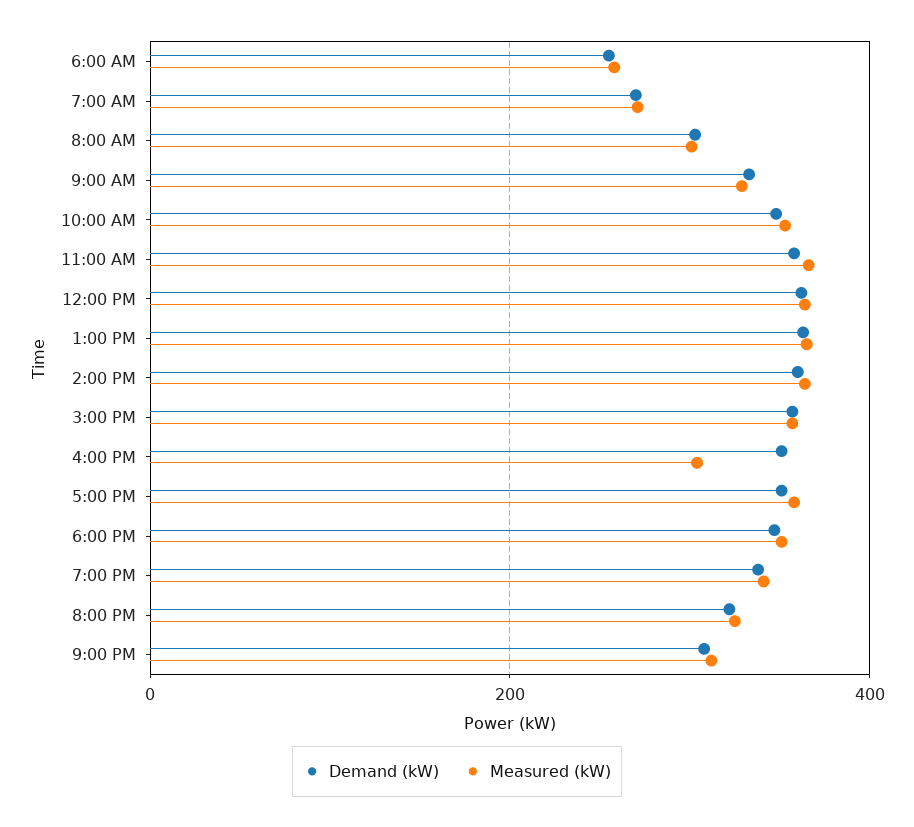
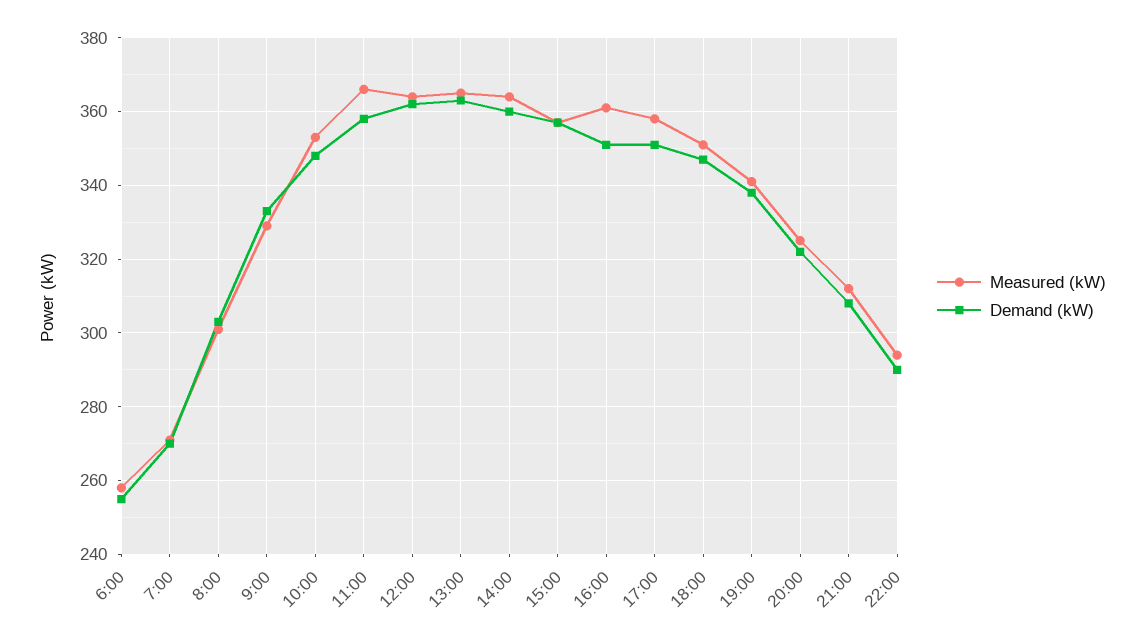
Measured (kW), 4:00 PM: 300 -> 360
Measured (kW), 22:00: none -> 295
Demand (kW), 22:00: none -> 290

